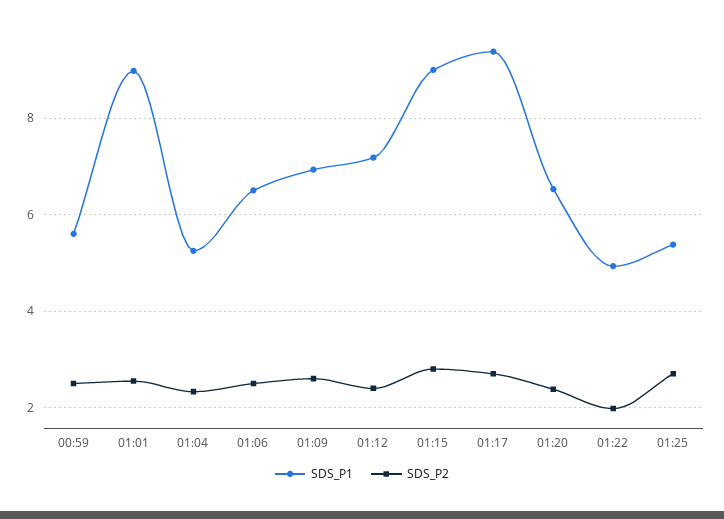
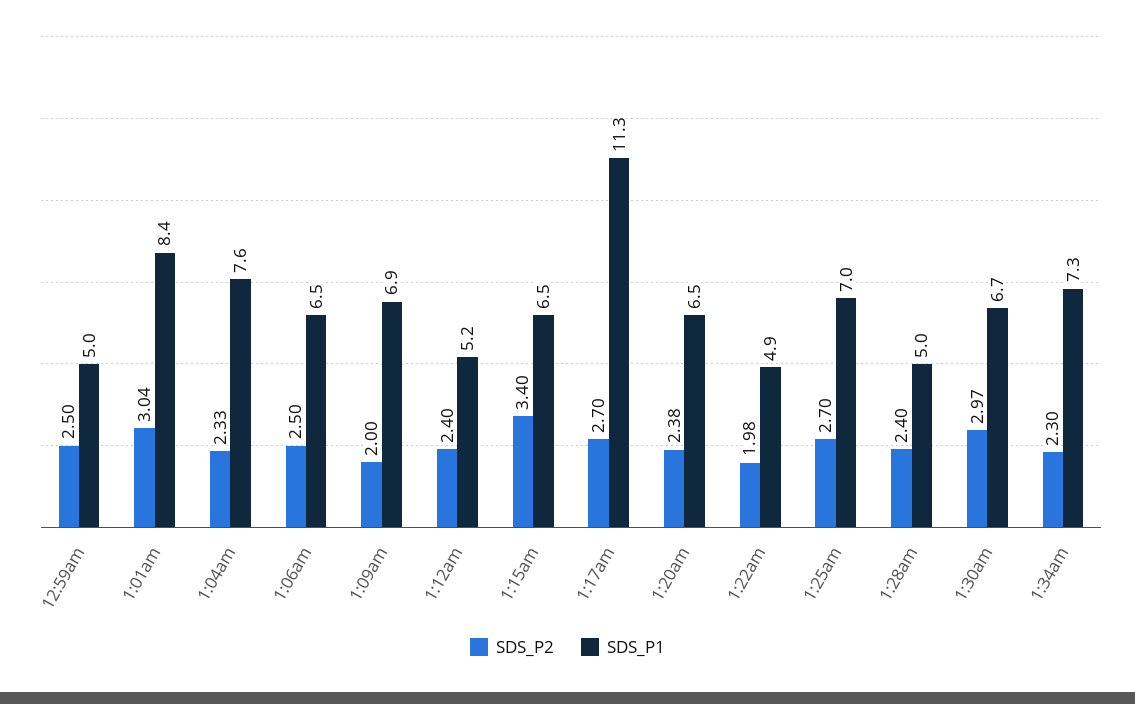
SDS_P1, 00:59: 5.6 -> 5
SDS_P1, 01:01: 9 -> 8.4
SDS_P2, 01:01: 2.6 -> 3.04
SDS_P1, 01:04: 5.2 -> 7.6
SDS_P2, 01:09: 2.6 -> 2
SDS_P1, 01:12: 7.2 -> 5.2
SDS_P1, 01:15: 9 -> 6.5
SDS_P2, 01:15: 2.8 -> 3.4
SDS_P1, 01:17: 9.4 -> 11.3
SDS_P1, 01:25: 5.4 -> 7
SDS_P2, 1:28am: none -> 2.4
SDS_P1, 1:28am: none -> 5
SDS_P2, 1:30am: none -> 2.97
SDS_P1, 1:30am: none -> 6.7
SDS_P2, 1:34am: none -> 2.3
SDS_P1, 1:34am: none -> 7.3

